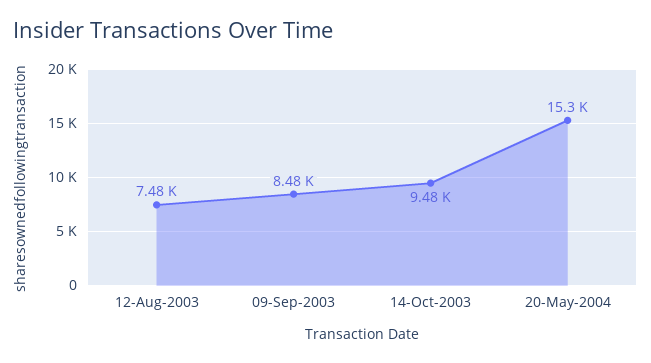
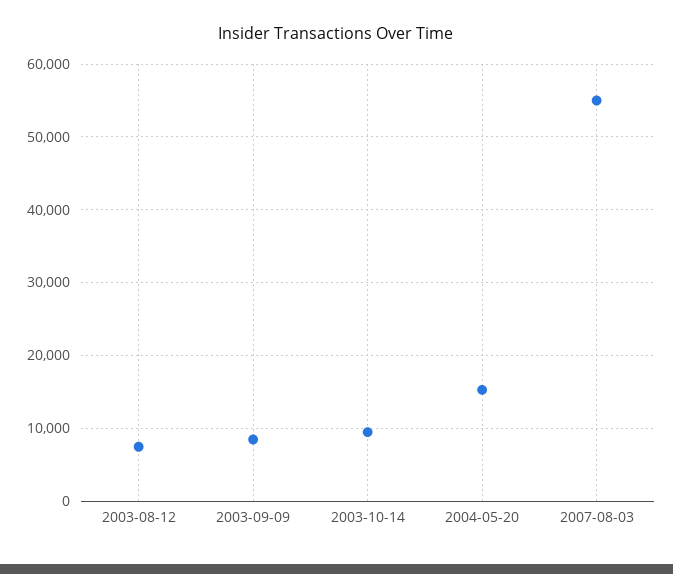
2007-08-03: none -> 55000

